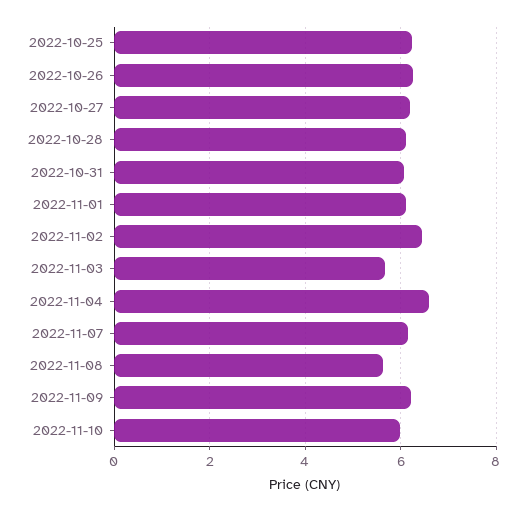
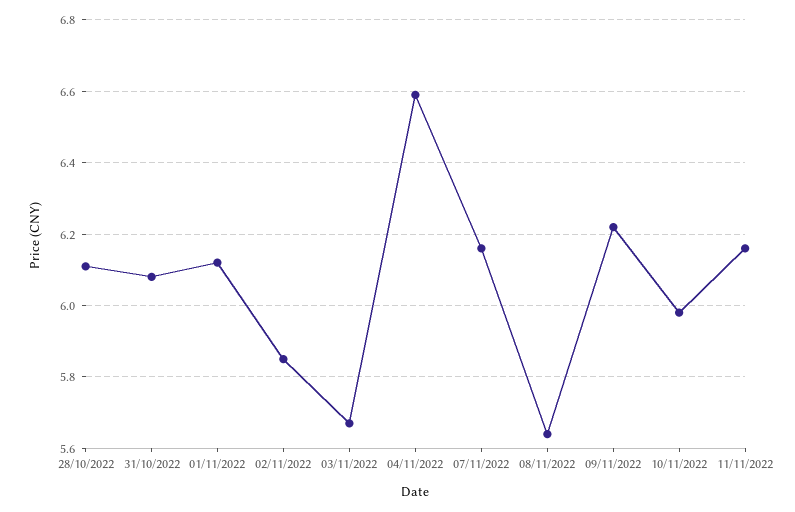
2022-10-25: 6.2 -> none
2022-10-26: 6.2 -> none
2022-10-27: 6.2 -> none
2022-11-02: 6.4 -> 5.85
11/11/2022: none -> 6.15

